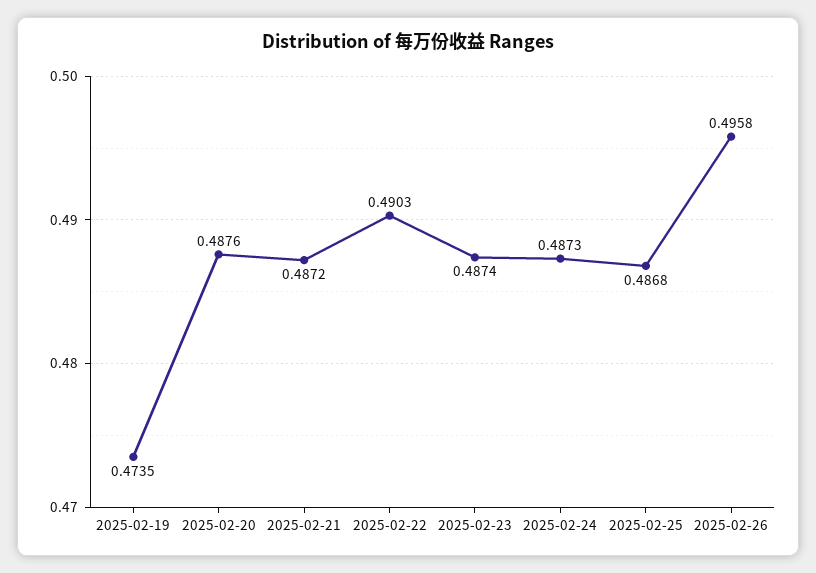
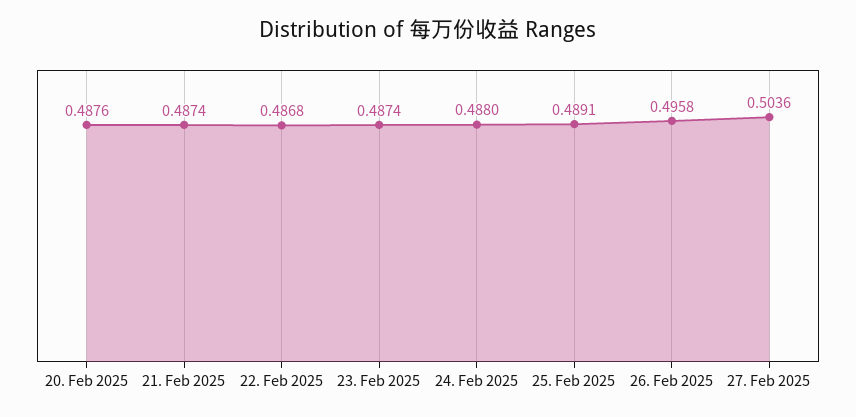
2025-02-19: 0.4735 -> none
2025-02-21: 0.4872 -> 0.4874
2025-02-22: 0.4903 -> 0.4868
2025-02-24: 0.4873 -> 0.488
2025-02-25: 0.4868 -> 0.4891
27. Feb 2025: none -> 0.5036

